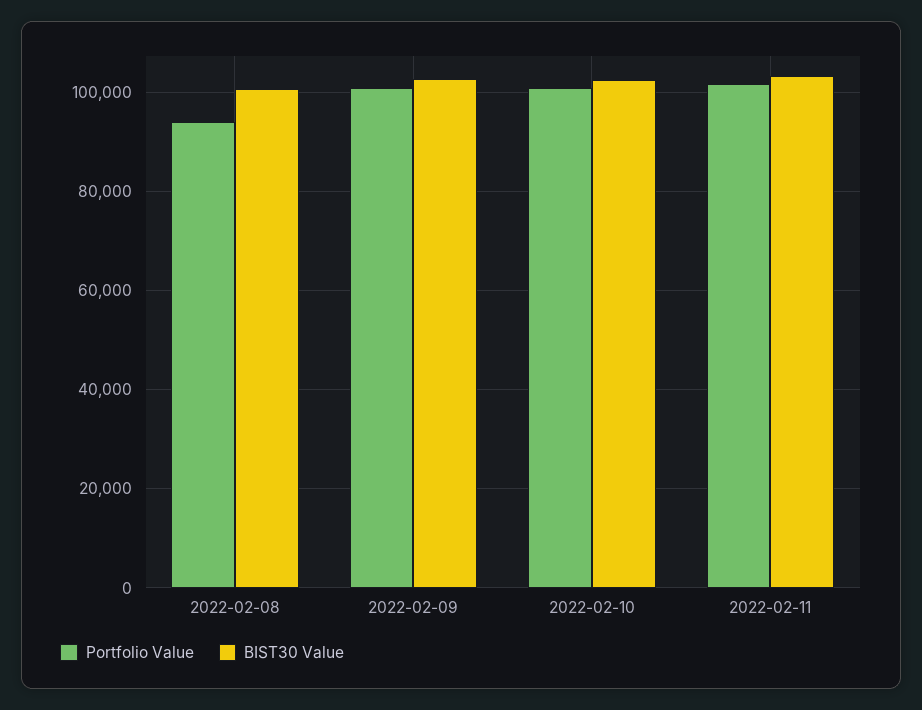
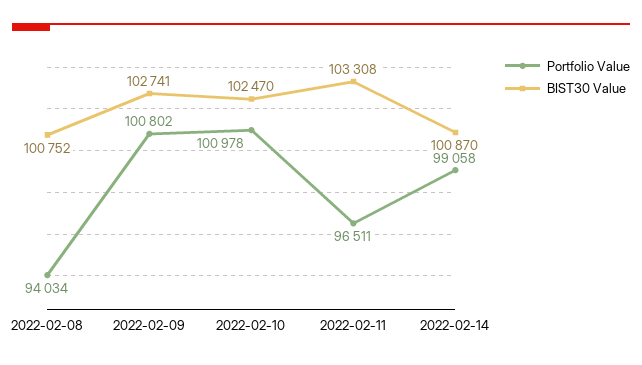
Portfolio Value, 2022-02-11: 102000 -> 96511
Portfolio Value, 2022-02-14: none -> 99058
BIST30 Value, 2022-02-14: none -> 100870

